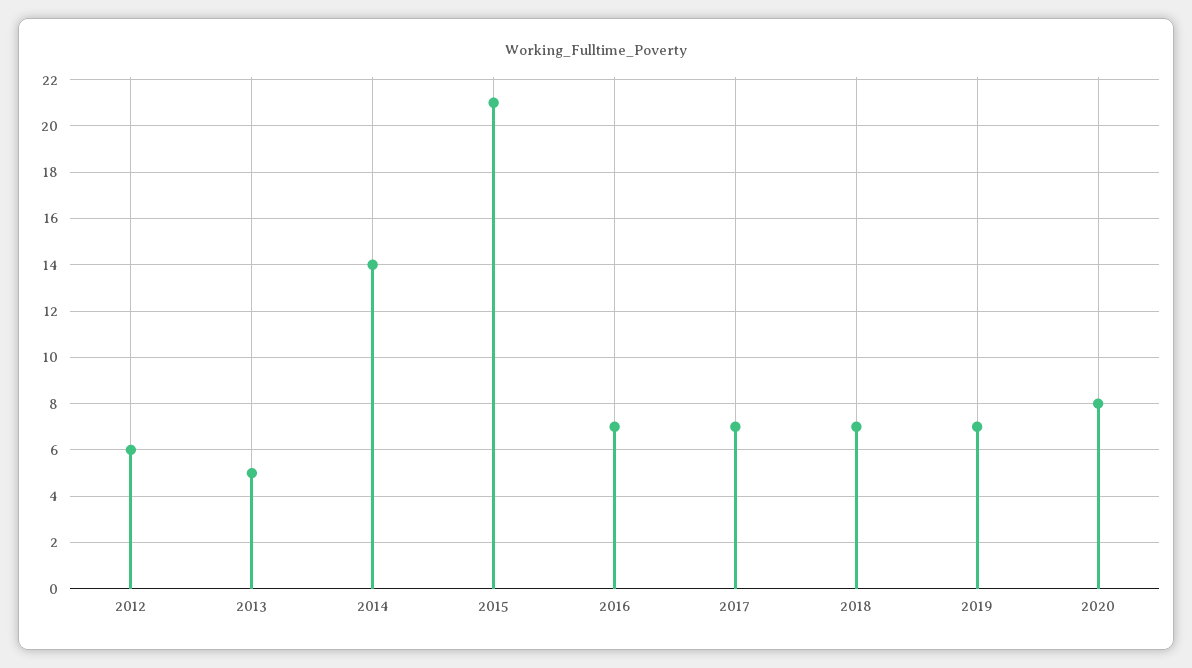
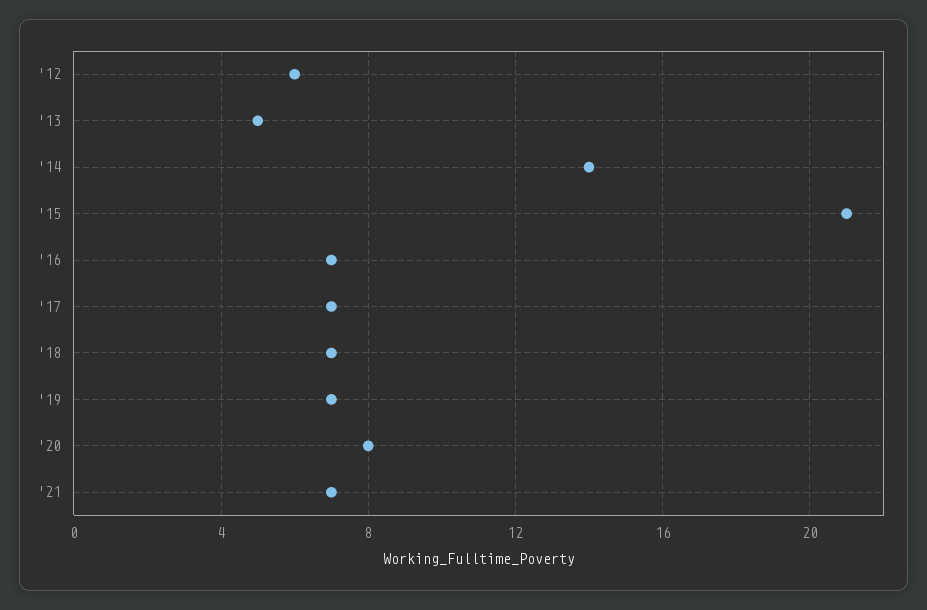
'21: none -> 7

